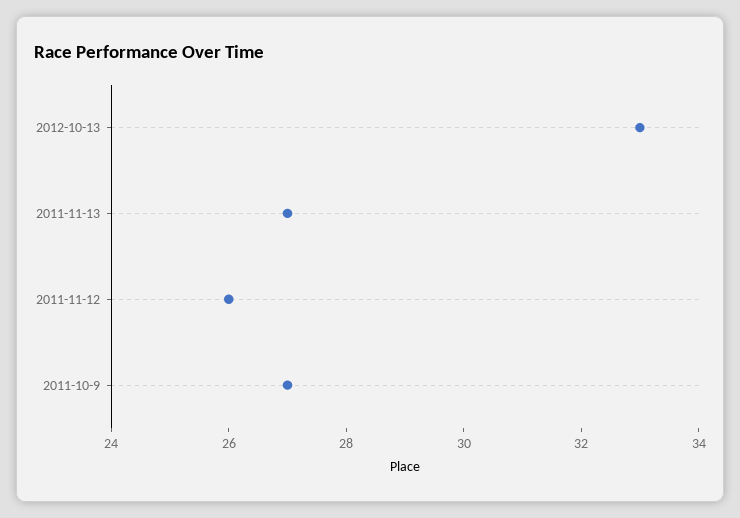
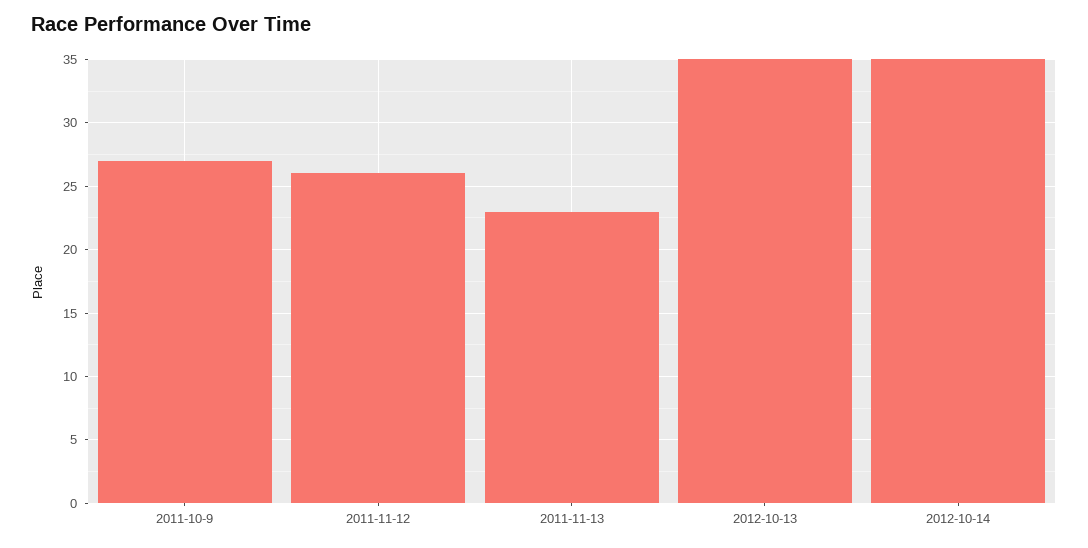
2012-10-13: 33 -> 35
2011-11-13: 27 -> 23
2012-10-14: none -> 35

